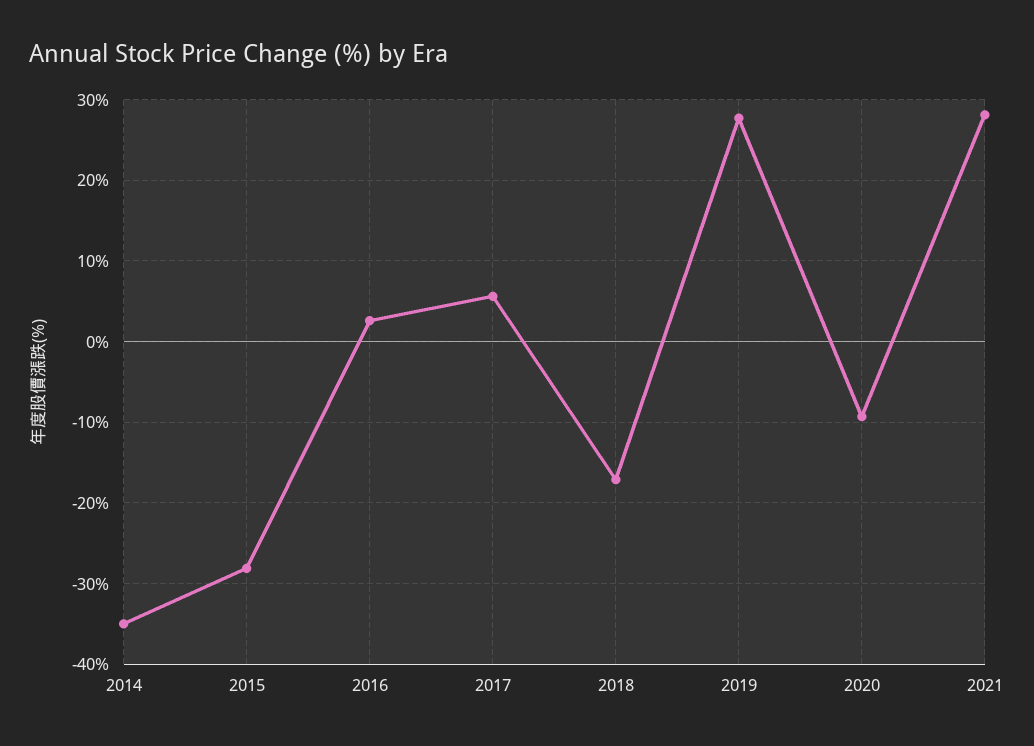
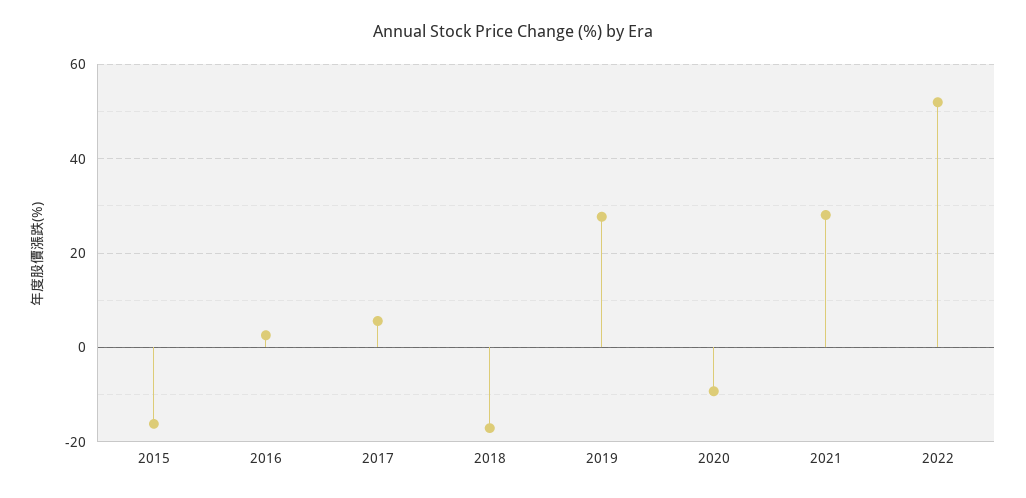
2014: -35 -> none
2015: -28 -> -16
2022: none -> 52

